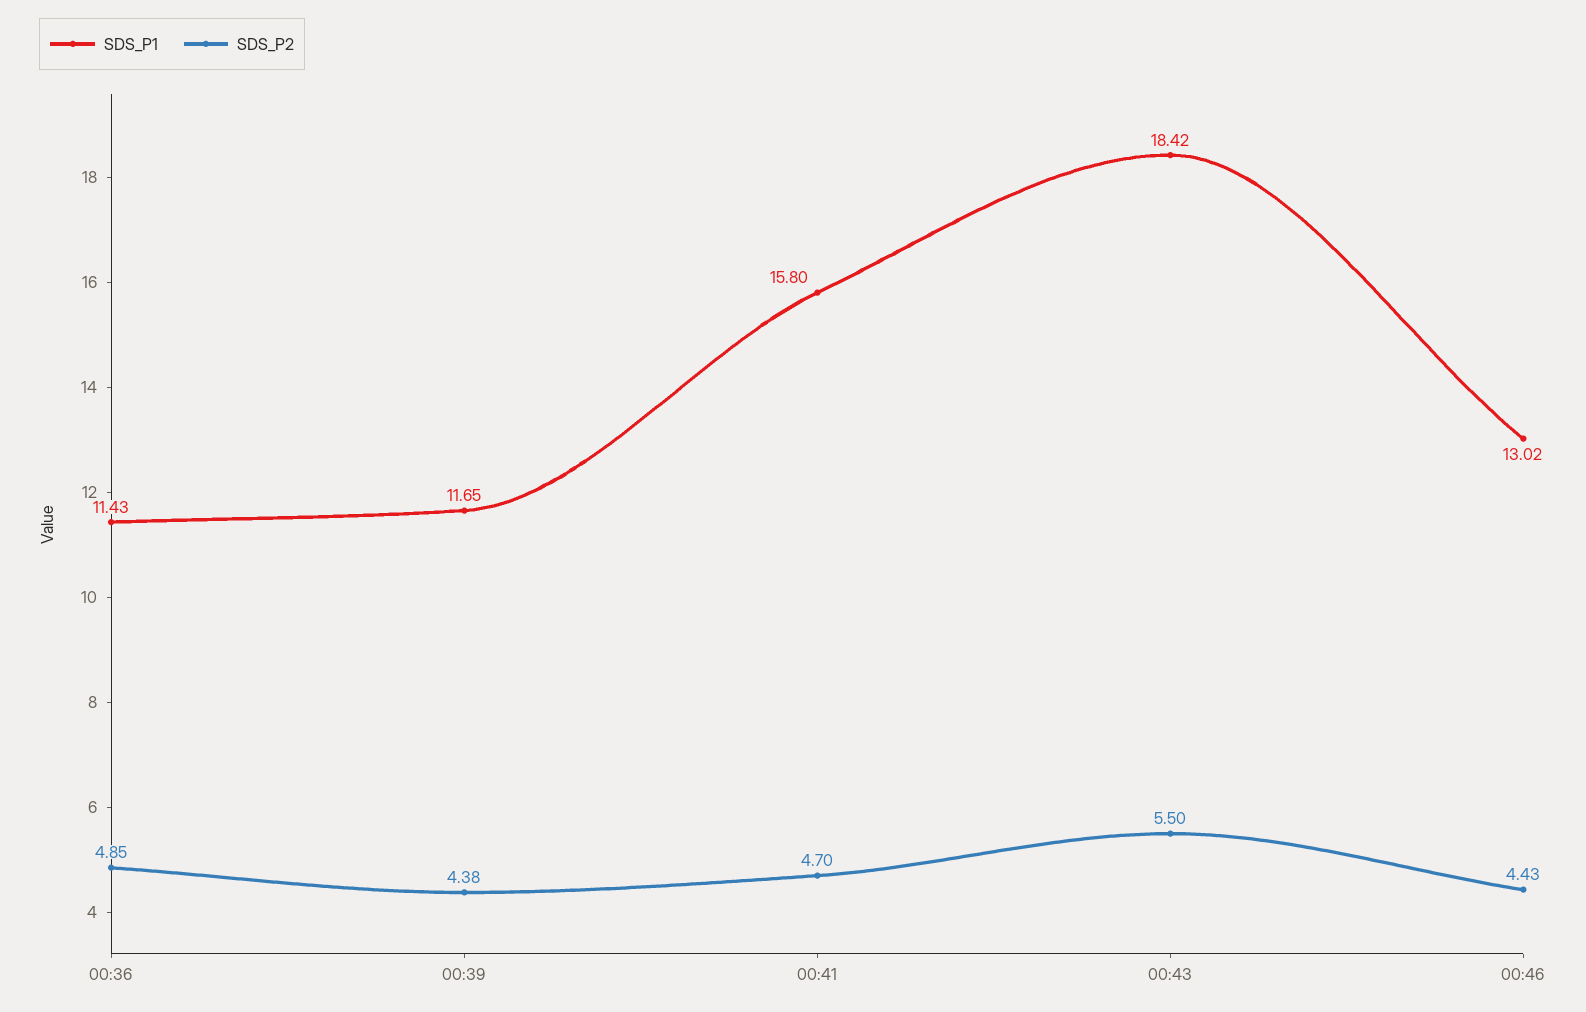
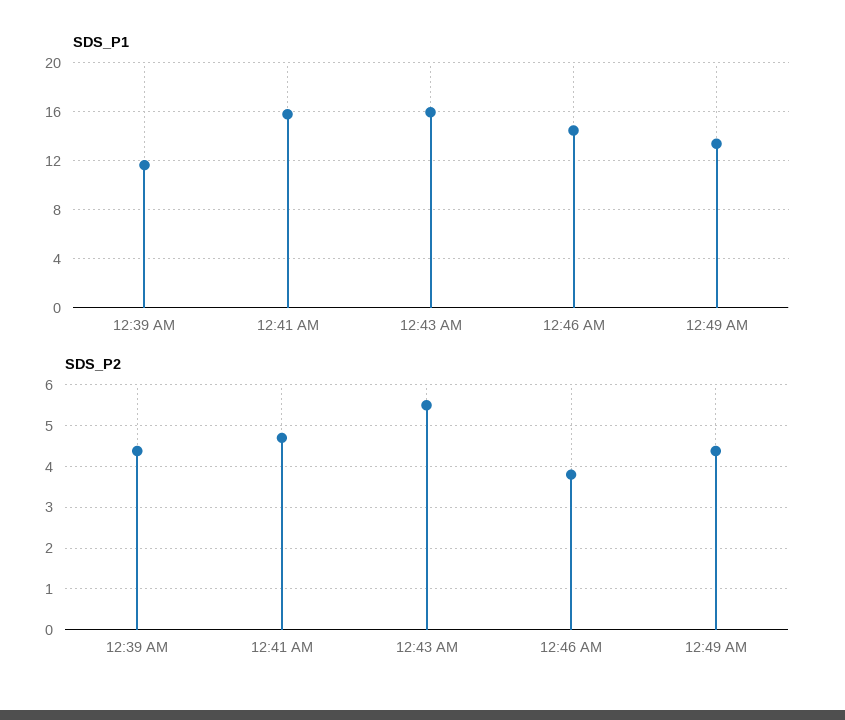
SDS_P1, 00:36: 11.43 -> none
SDS_P2, 00:36: 4.85 -> none
SDS_P1, 00:43: 18.42 -> 16
SDS_P1, 00:46: 13.02 -> 14.5
SDS_P2, 00:46: 4.43 -> 3.8
SDS_P1, 12:49 AM: none -> 13.5
SDS_P2, 12:49 AM: none -> 4.4

